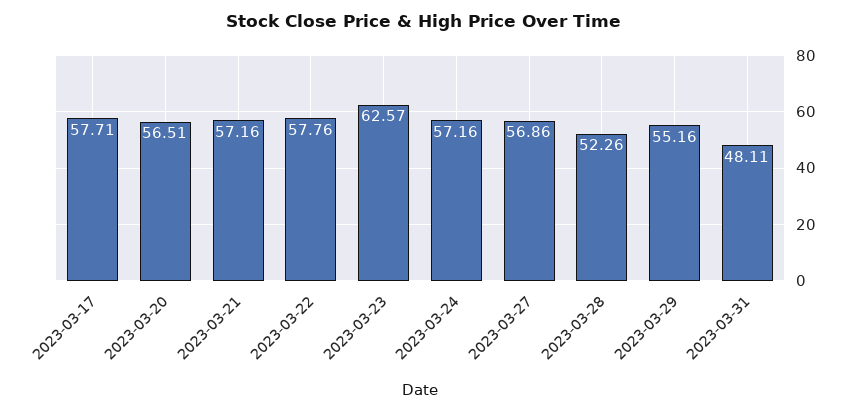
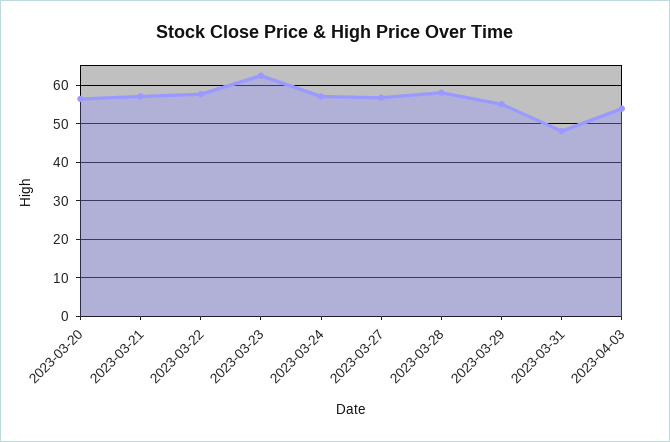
2023-03-17: 57.71 -> none
2023-03-28: 52.26 -> 58
2023-04-03: none -> 54

